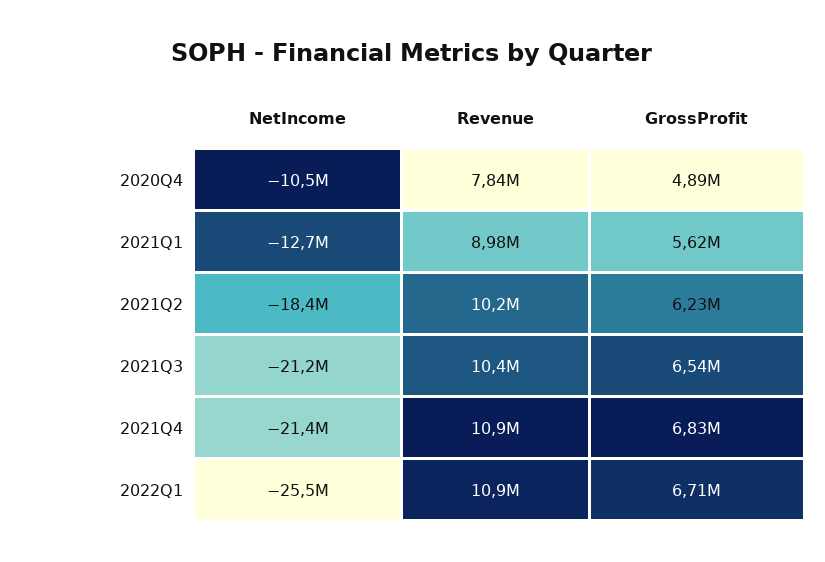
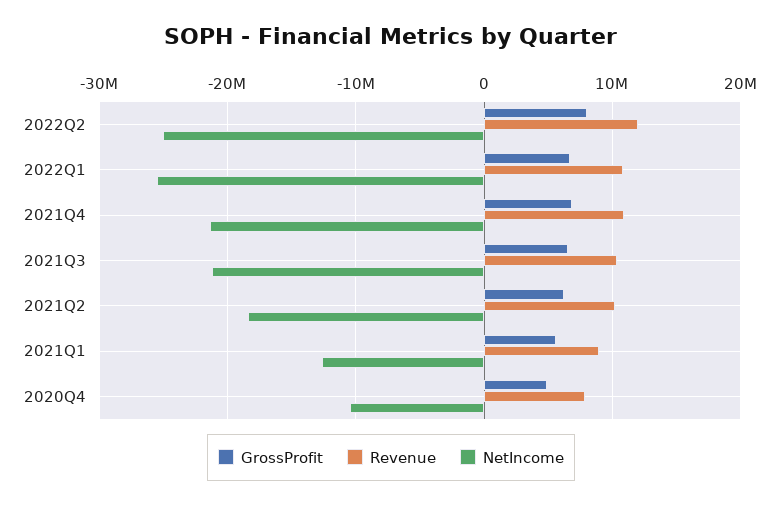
GrossProfit, 2022Q2: none -> 8000000
Revenue, 2022Q2: none -> 12000000
NetIncome, 2022Q2: none -> -25000000

